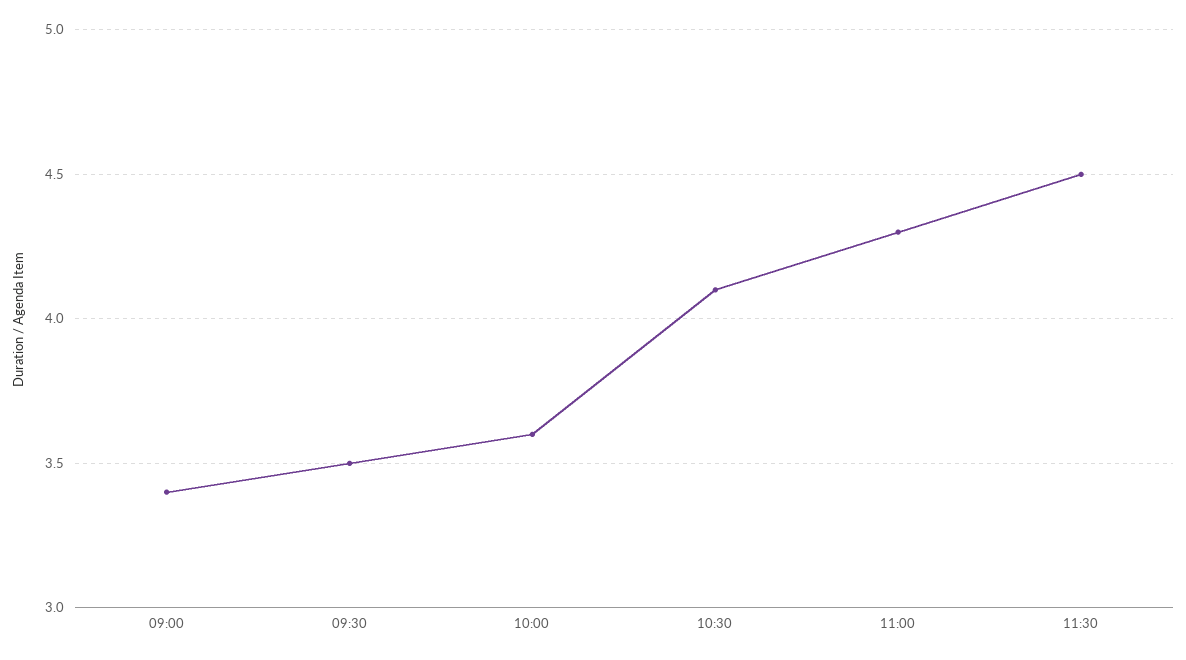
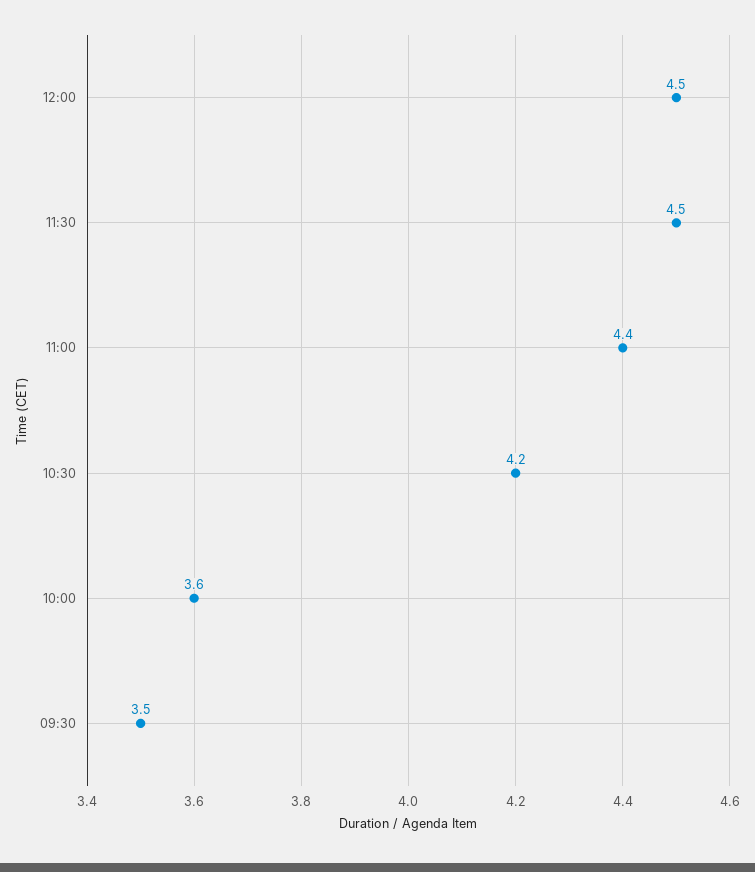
09:00: 3.4 -> none
10:30: 4.1 -> 4.2
11:00: 4.3 -> 4.4
12:00: none -> 4.5

